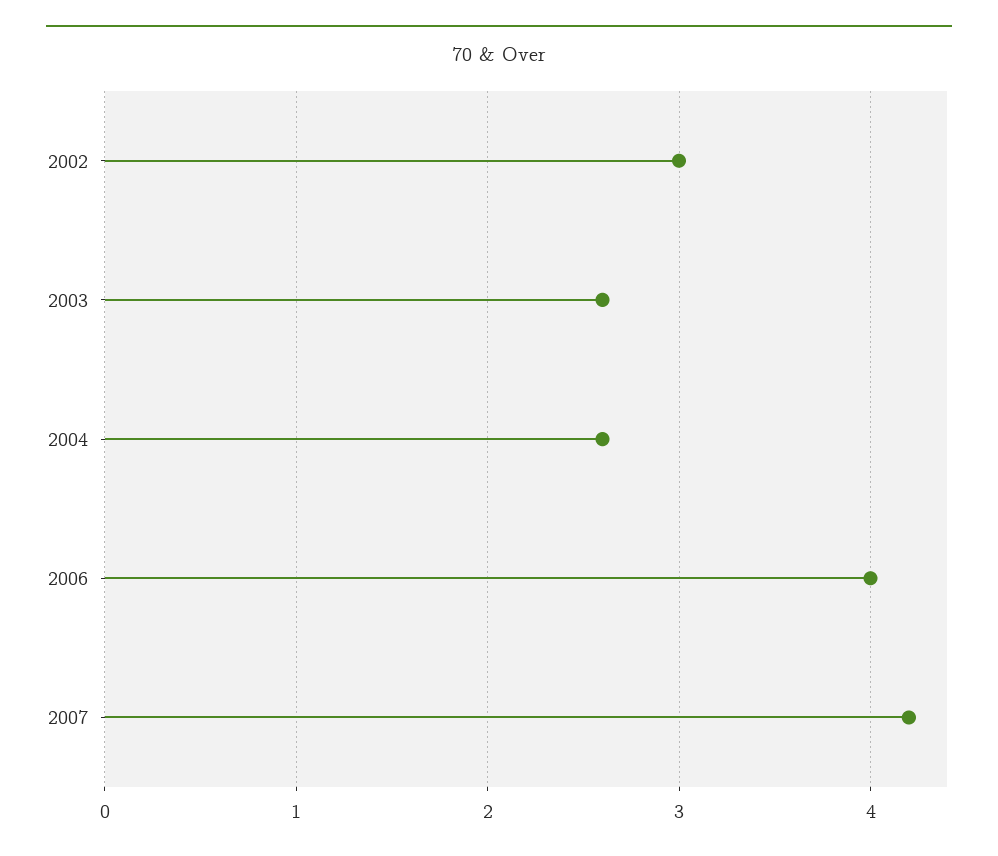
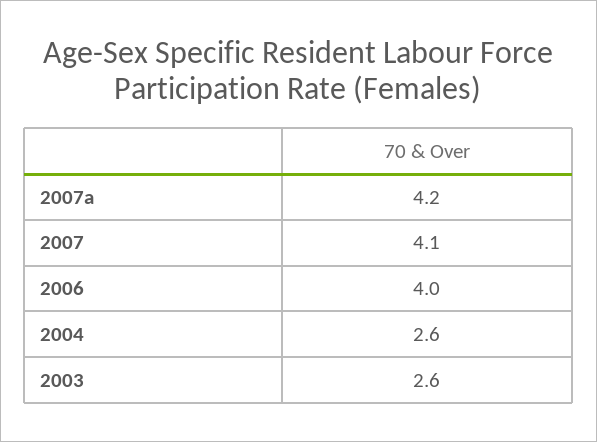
2002: 3 -> none
2007: 4.2 -> 4.1
2007a: none -> 4.2

